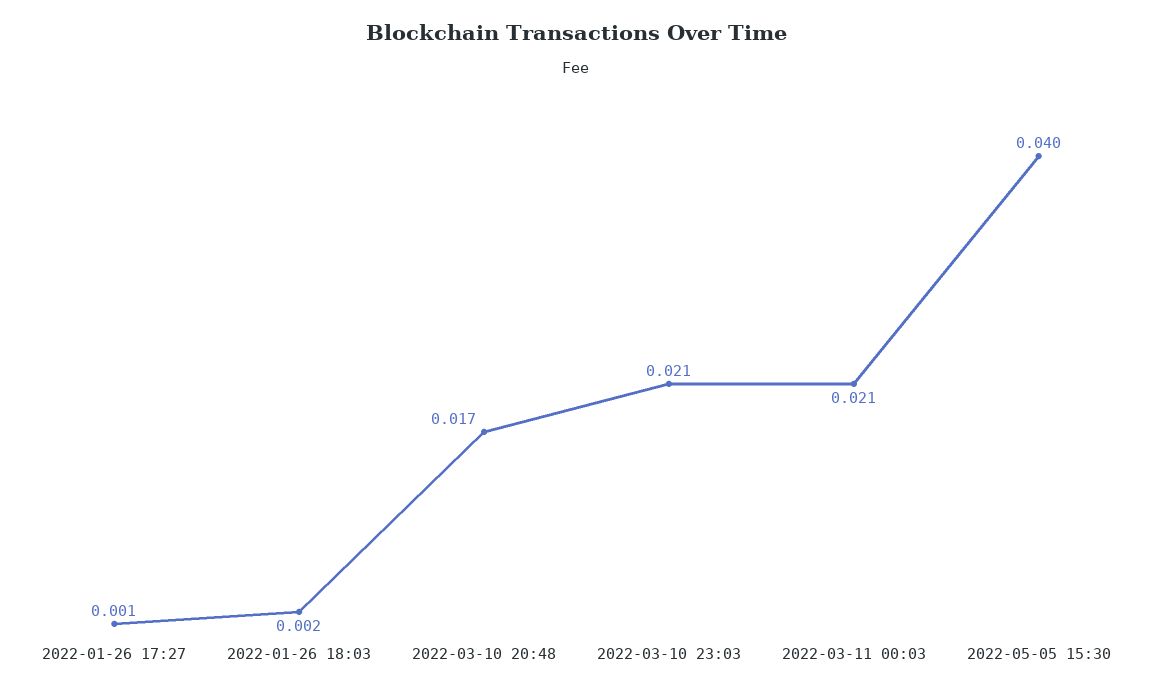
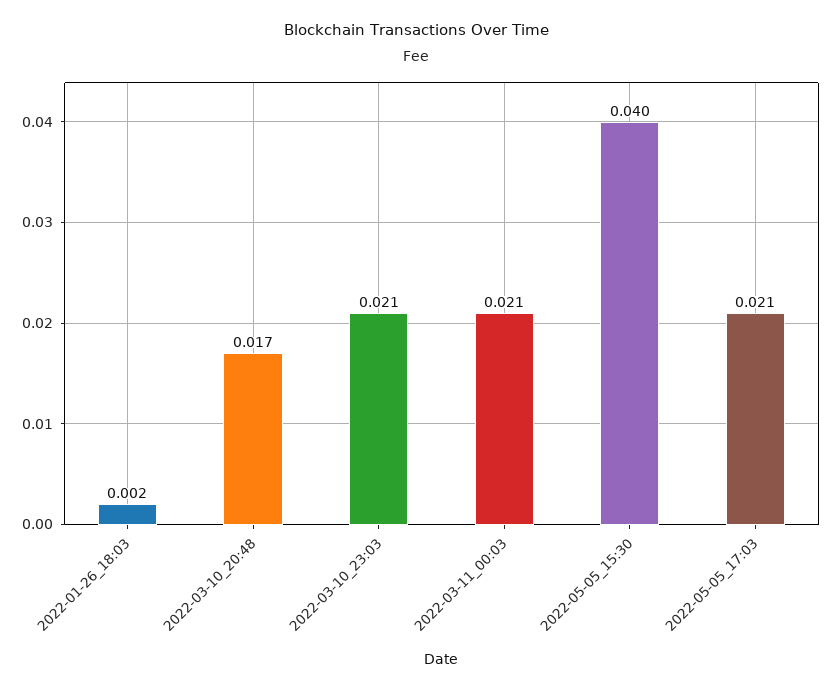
2022-01-26 17:27: 0.001 -> none
2022-05-05_17:03: none -> 0.021

